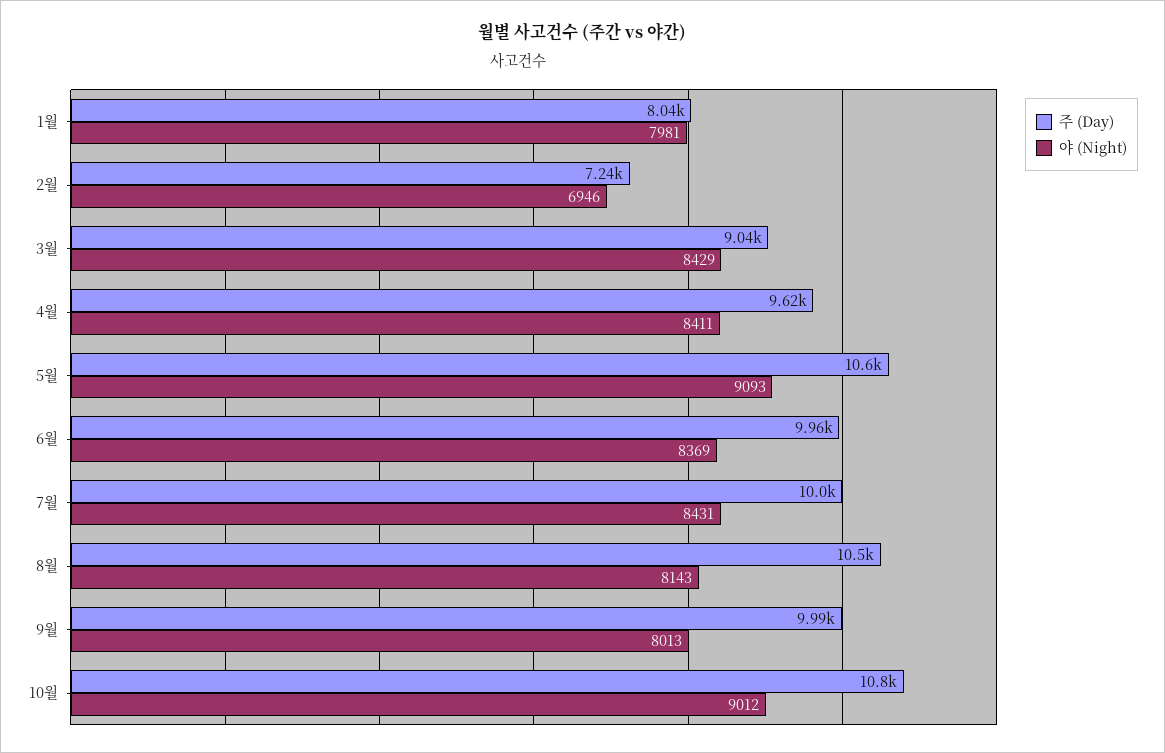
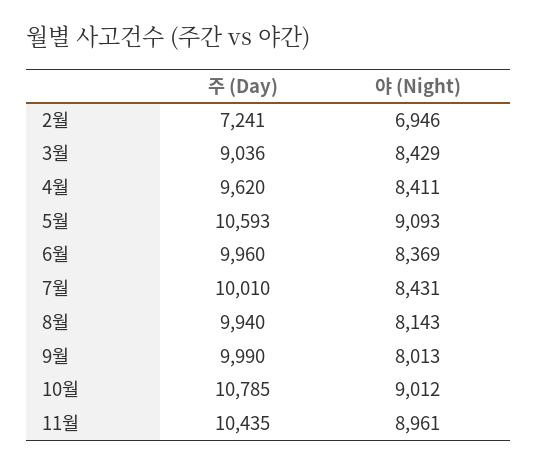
주 (Day), 1월: 8040 -> none
야 (Night), 1월: 7981 -> none
주 (Day), 8월: 10500 -> 9940
주 (Day), 11월: none -> 10435
야 (Night), 11월: none -> 8961

